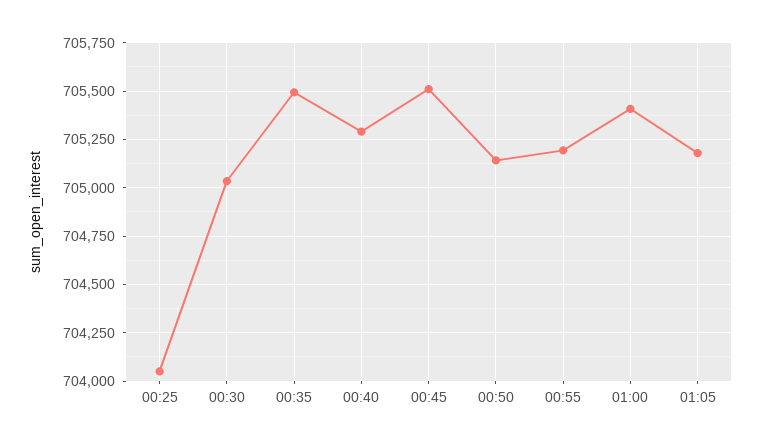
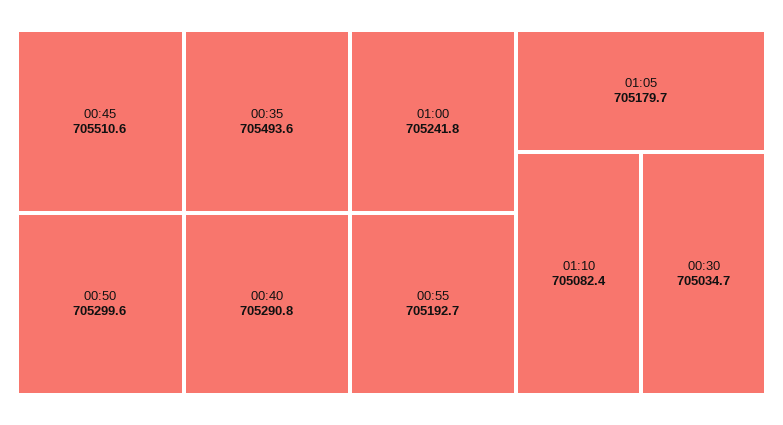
00:25: 704050 -> none
00:50: 705150 -> 705299.6
01:00: 705400 -> 705241.8
01:10: none -> 705082.4

